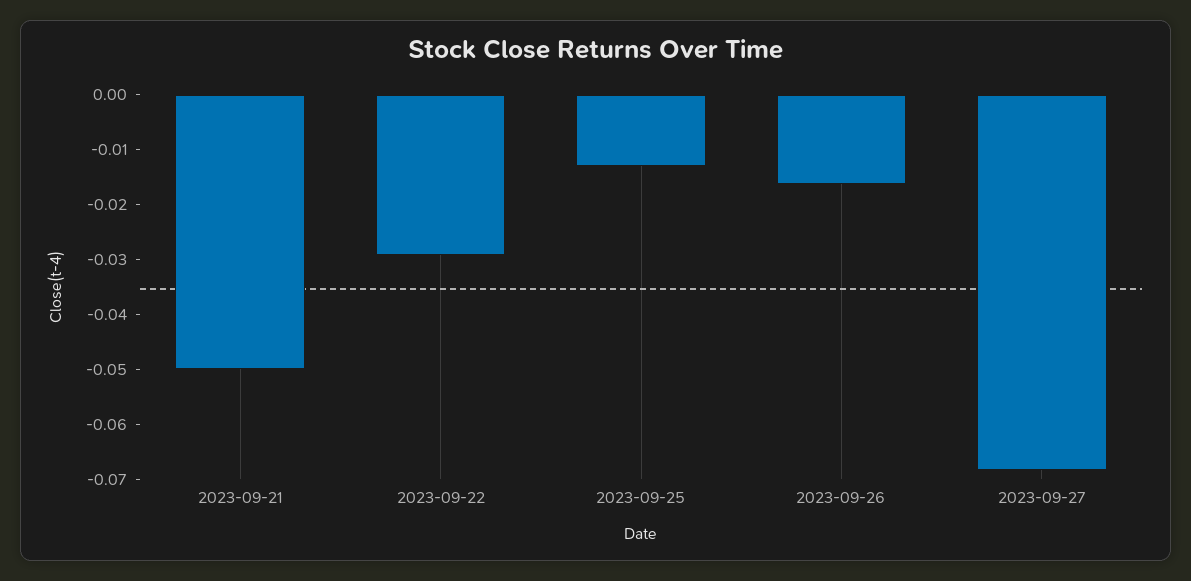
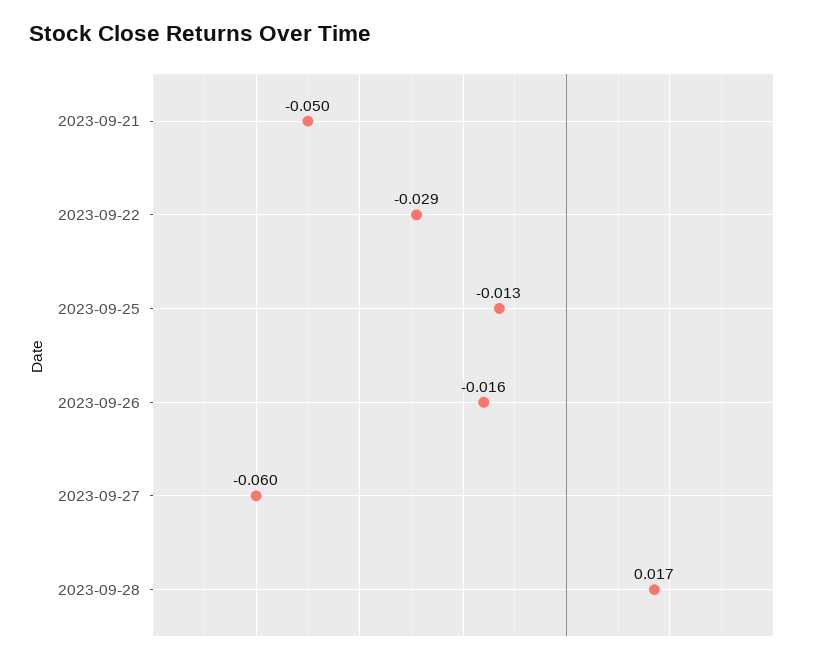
2023-09-27: -0.068 -> -0.06
2023-09-28: none -> 0.017

